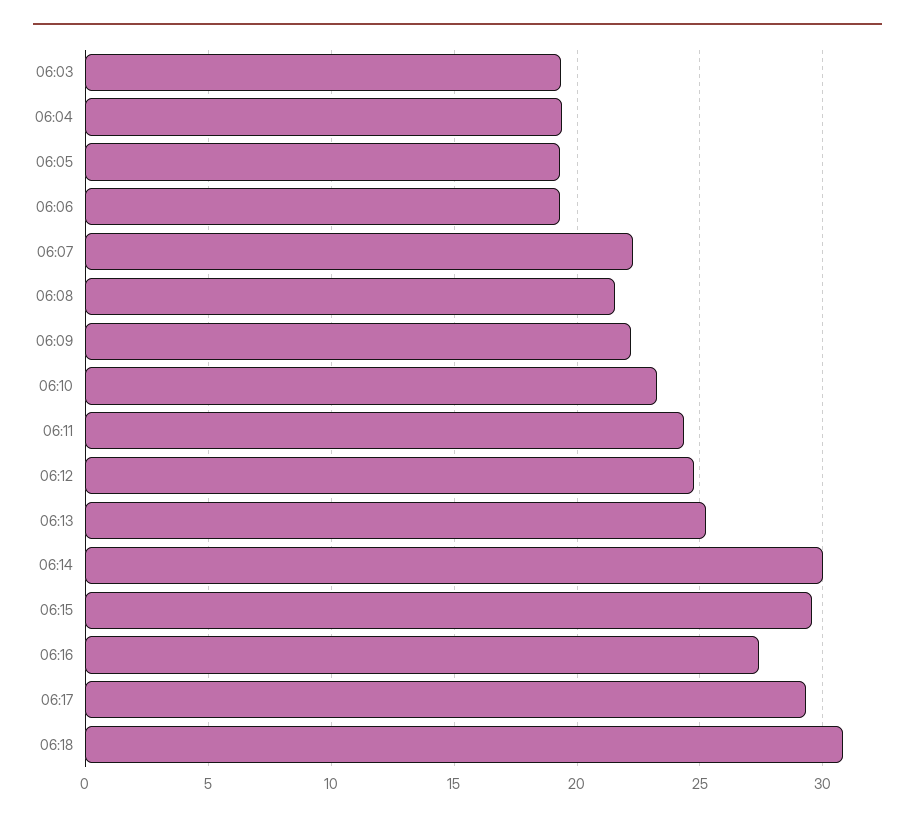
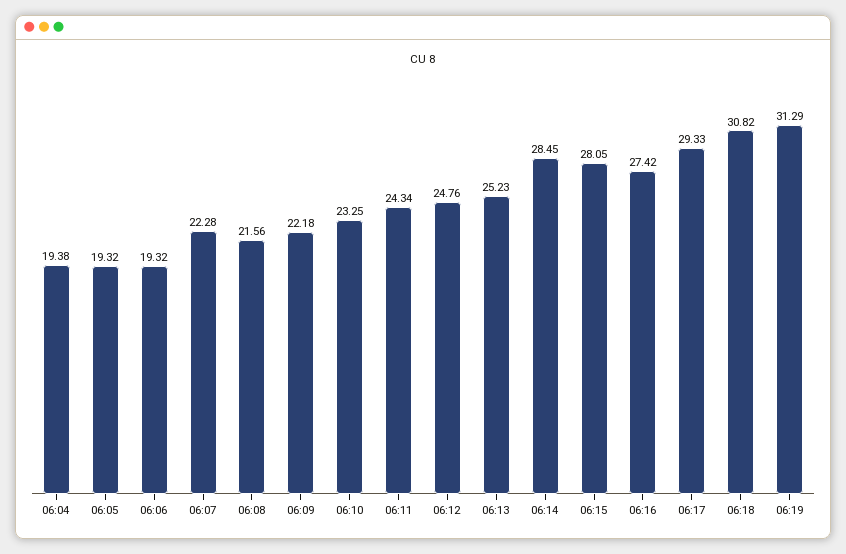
06:03: 19.5 -> none
06:14: 30 -> 28.45
06:15: 29.5 -> 28.05
06:19: none -> 31.29

